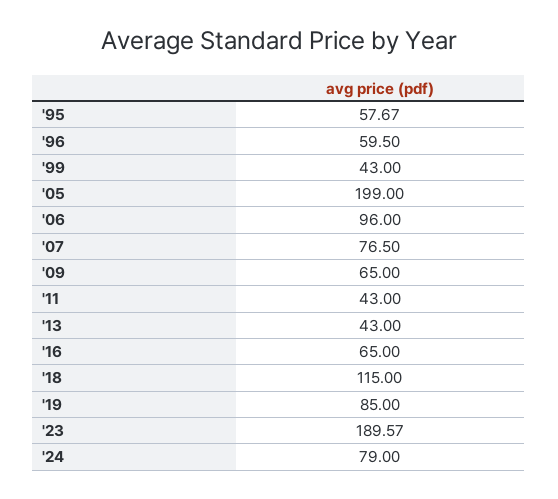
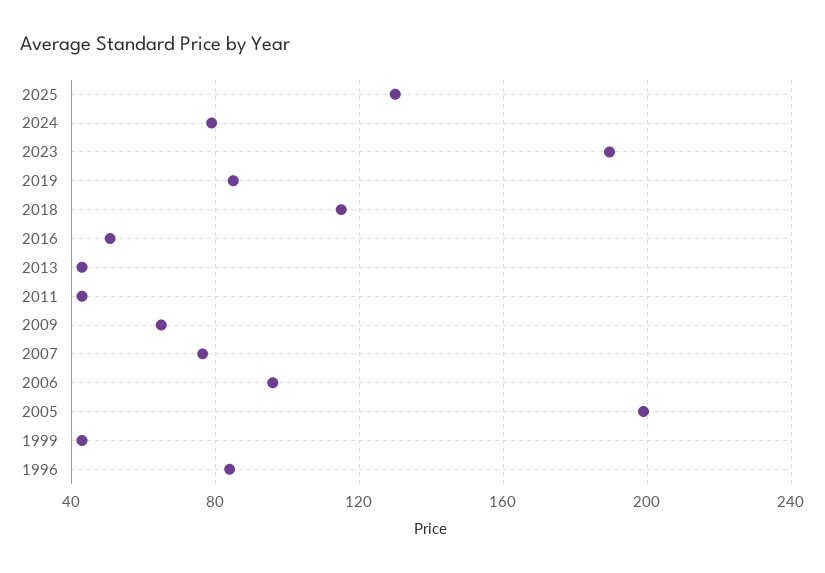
'95: 57.67 -> none
'96: 59.5 -> 85
'16: 65 -> 50
2025: none -> 130

